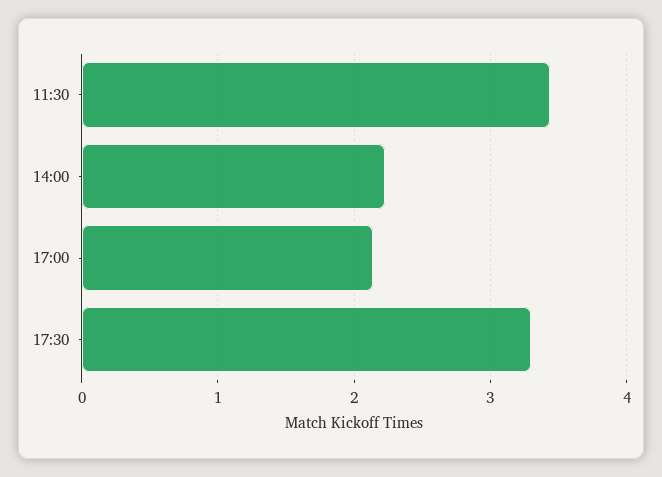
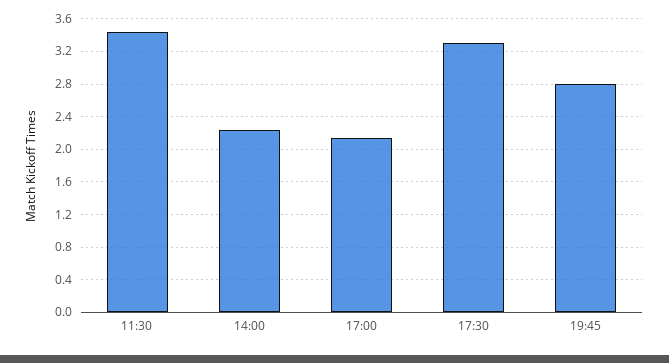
19:45: none -> 2.8

